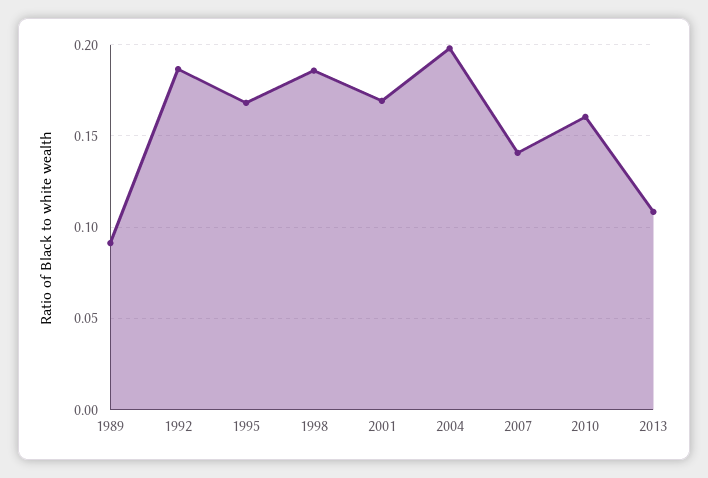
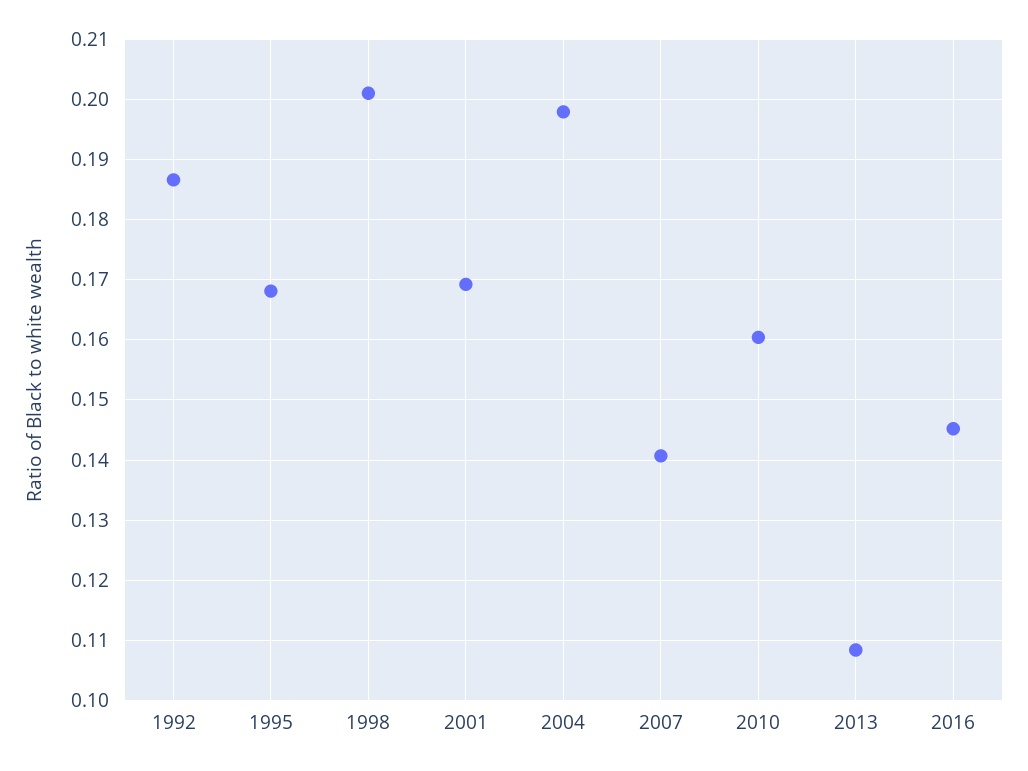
1989: 0.09 -> none
1998: 0.185 -> 0.201
2016: none -> 0.145

